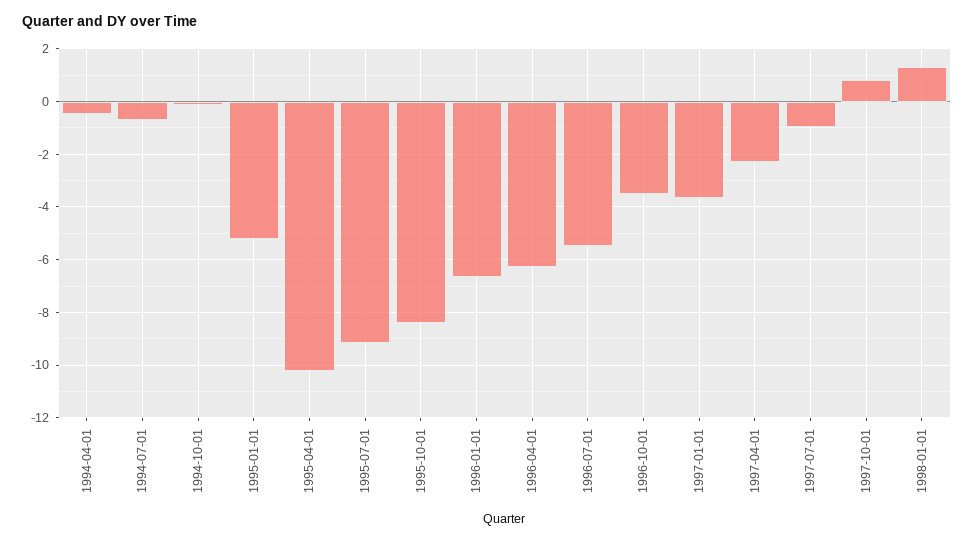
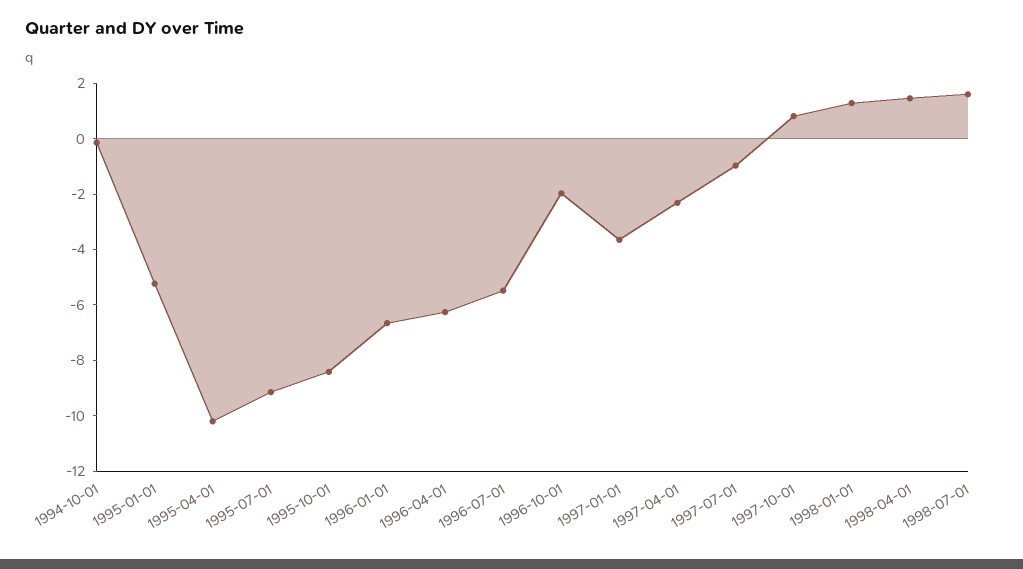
1994-04-01: -0.5 -> none
1994-07-01: -0.75 -> none
1996-10-01: -3.5 -> -2
1998-04-01: none -> 1.5
1998-07-01: none -> 1.5

